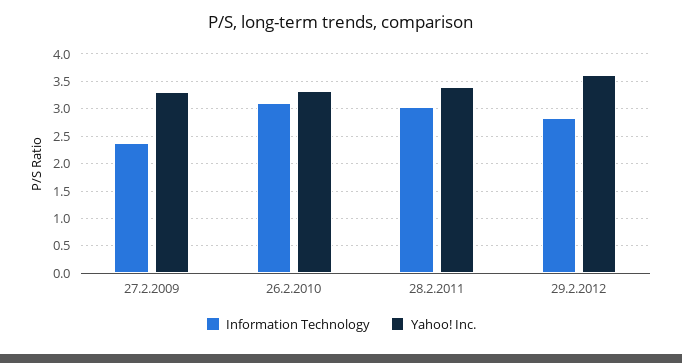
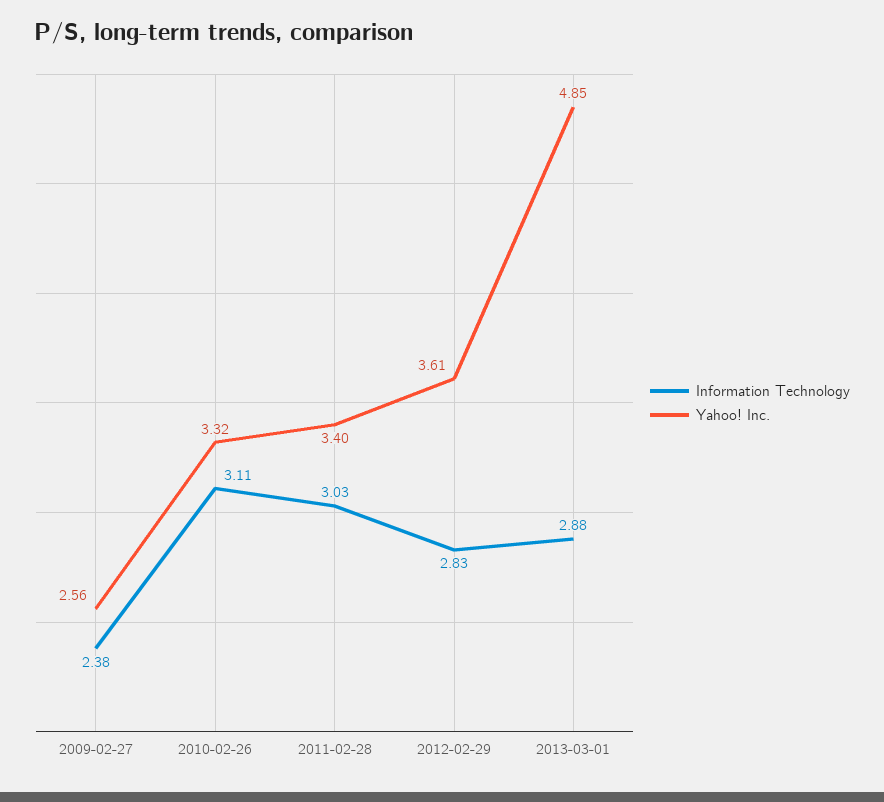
Yahoo! Inc., 27.2.2009: 3.25 -> 2.56
Information Technology, 2013-03-01: none -> 2.88
Yahoo! Inc., 2013-03-01: none -> 4.85

